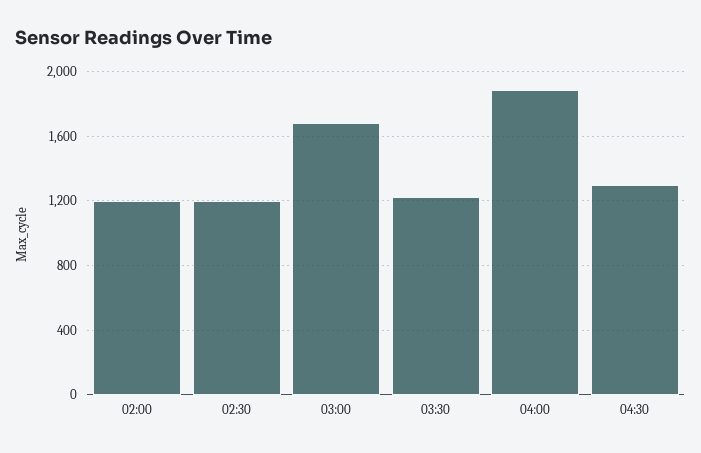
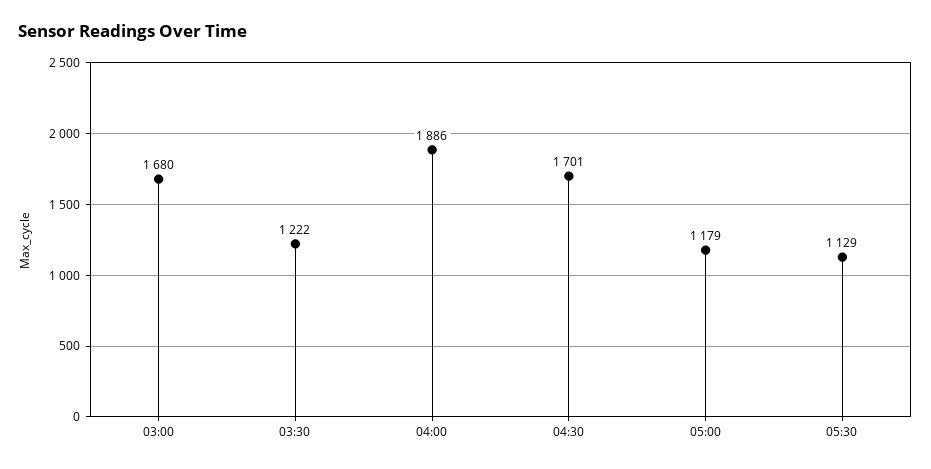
02:00: 1200 -> none
02:30: 1200 -> none
04:30: 1300 -> 1701
05:00: none -> 1179
05:30: none -> 1129

